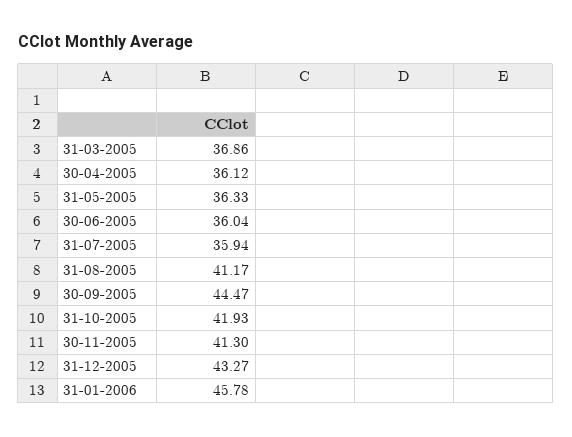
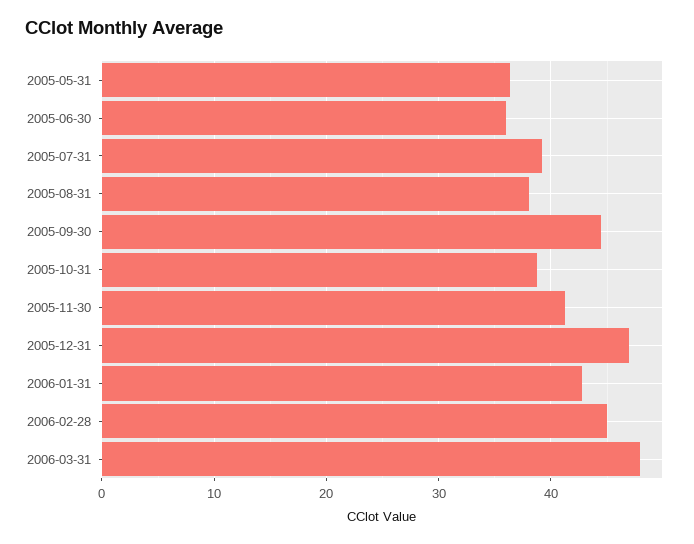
31-03-2005: 36.86 -> none
30-04-2005: 36.12 -> none
31-07-2005: 35.94 -> 39
31-08-2005: 41.17 -> 38
31-10-2005: 41.93 -> 39
31-12-2005: 43.27 -> 47
31-01-2006: 45.78 -> 43
2006-02-28: none -> 45
2006-03-31: none -> 48

